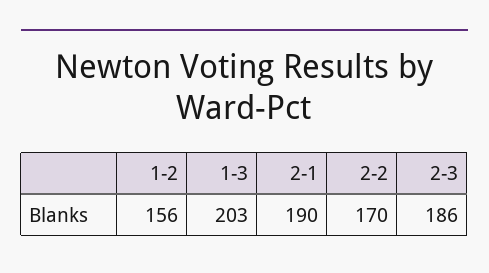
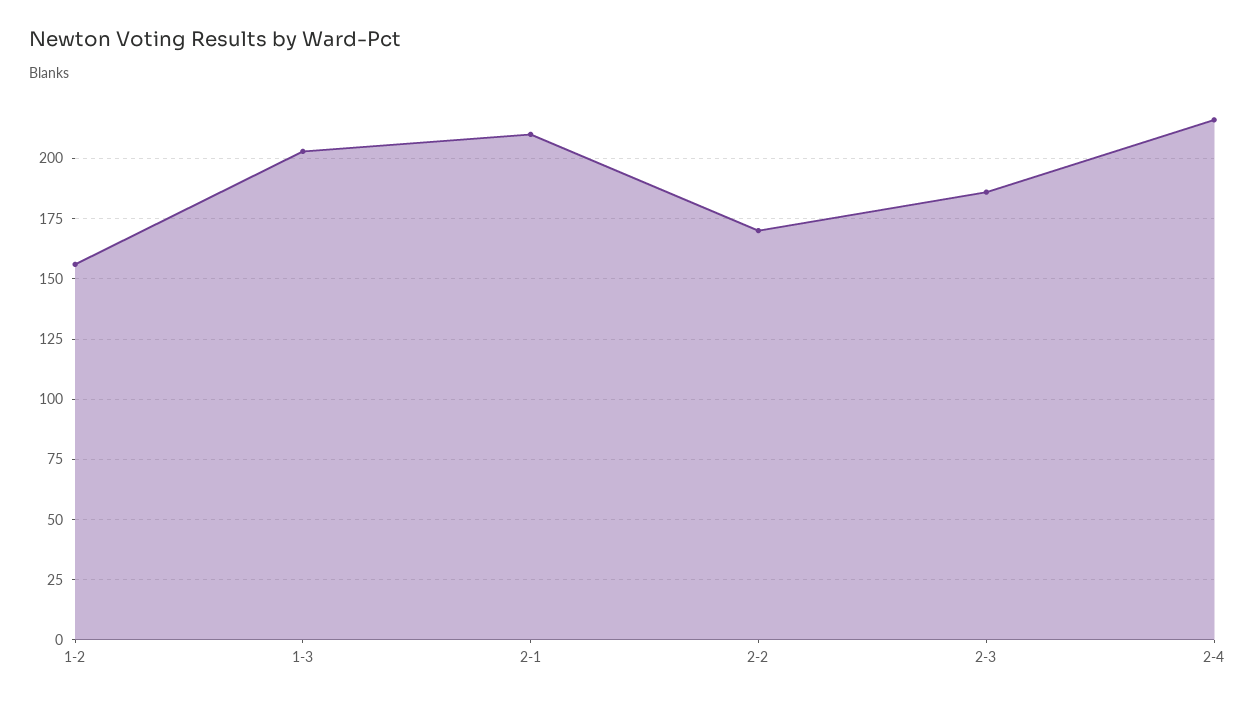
2-1: 190 -> 210
2-4: none -> 215

